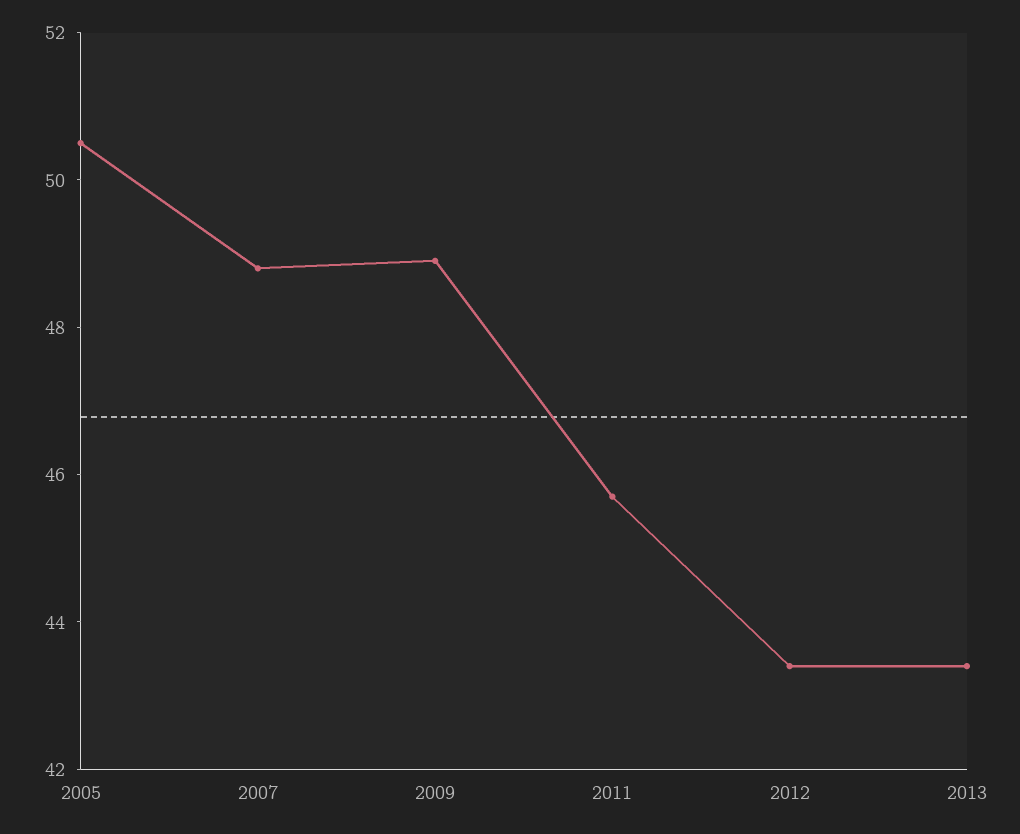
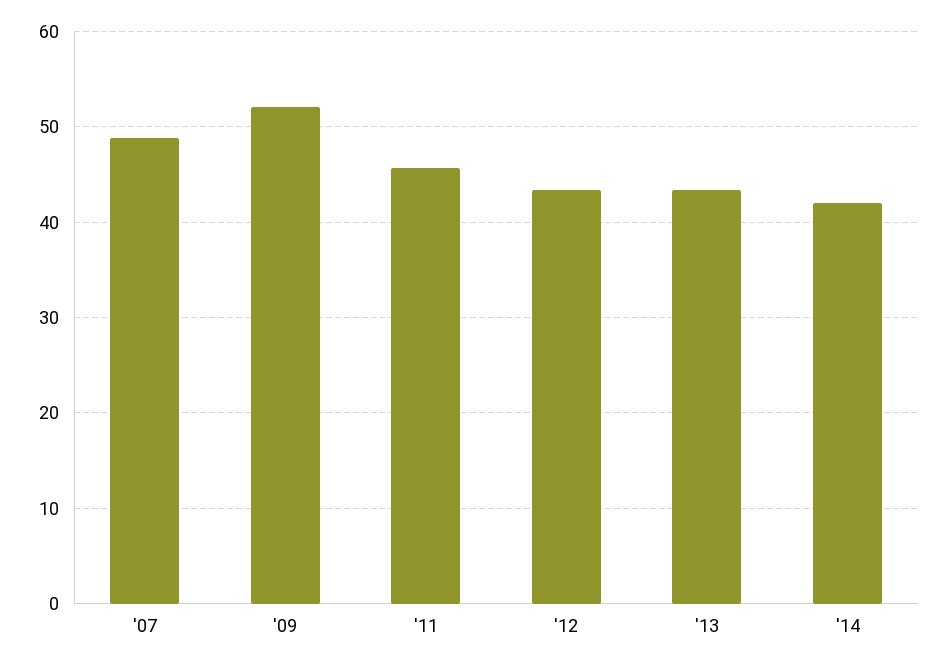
2005: 50.5 -> none
2009: 49 -> 52
'14: none -> 42

